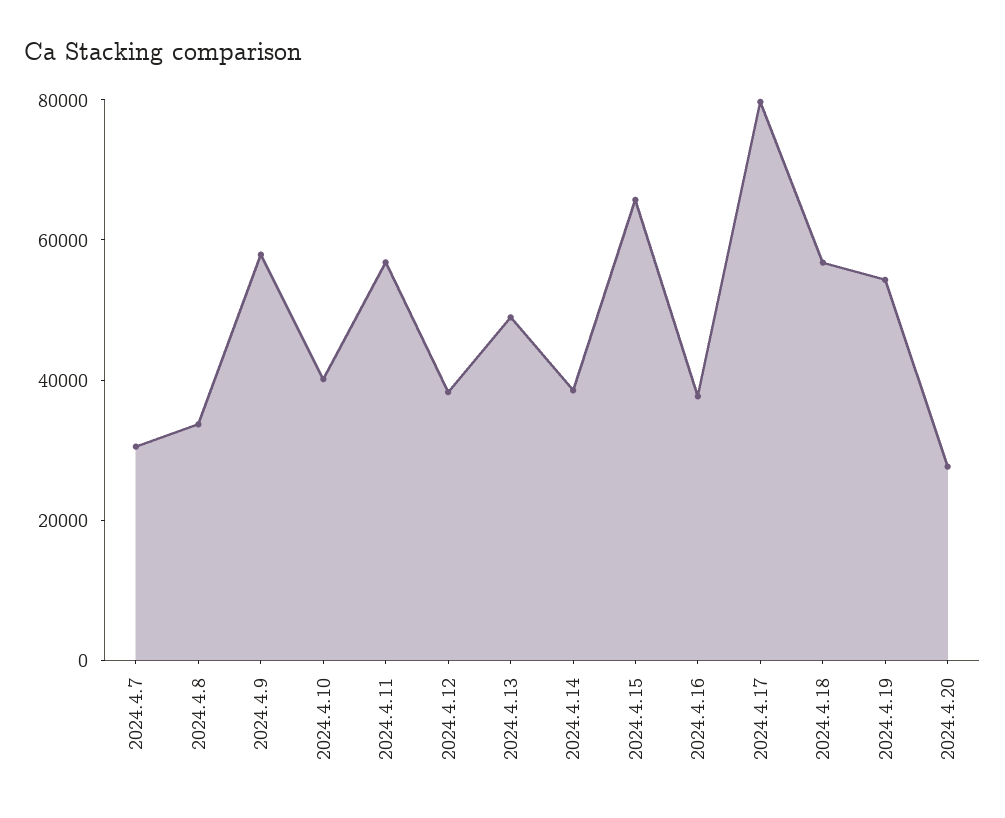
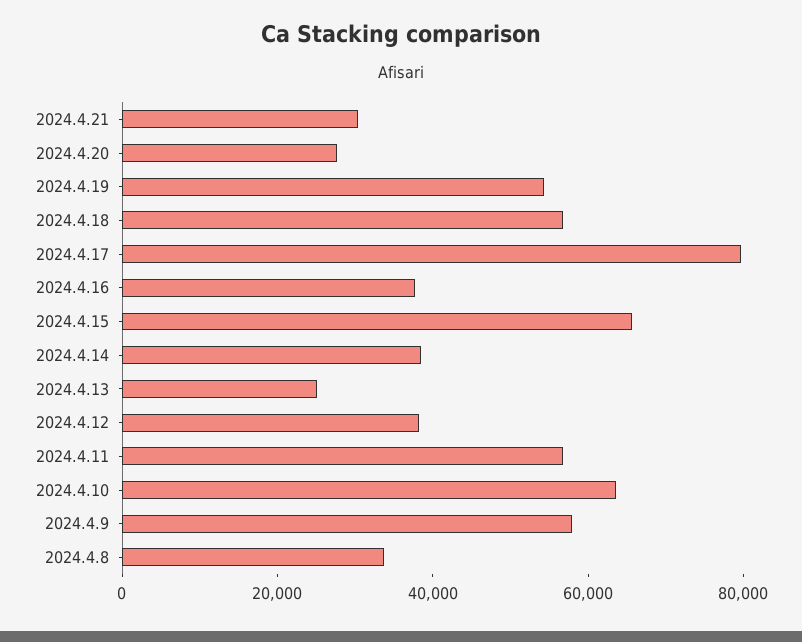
2024.4.7: 30000 -> none
2024.4.10: 40000 -> 65000
2024.4.13: 50000 -> 25000
2024.4.21: none -> 30000

